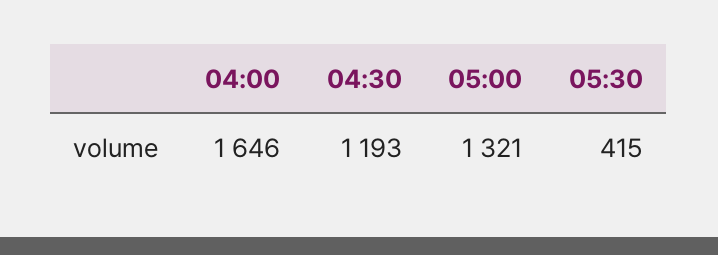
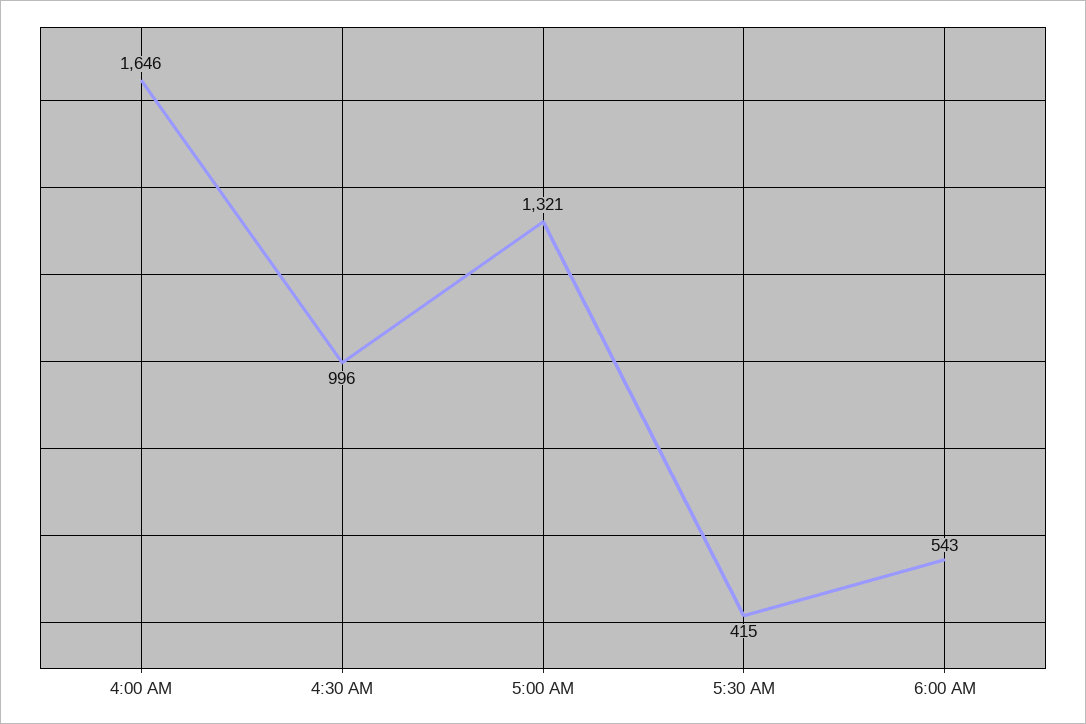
04:30: 1193 -> 996
6:00 AM: none -> 543

